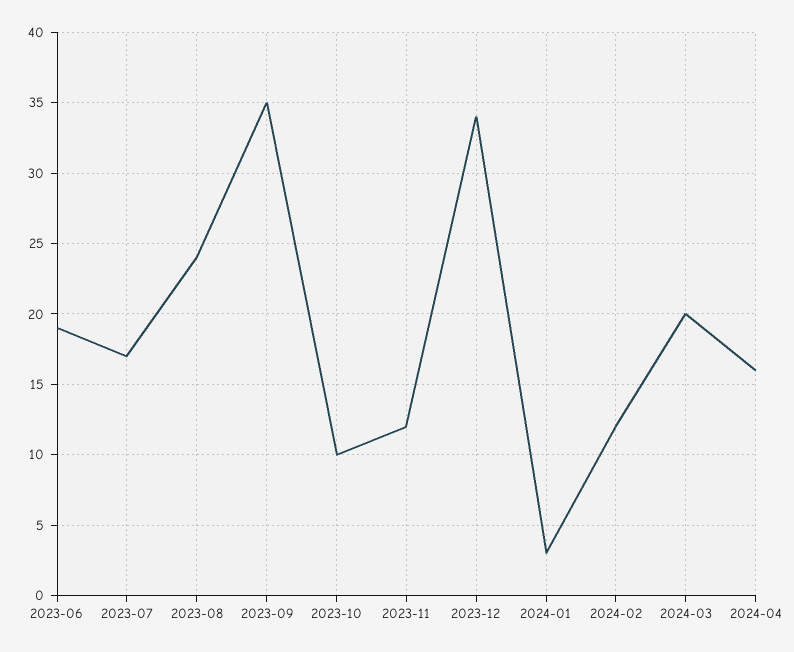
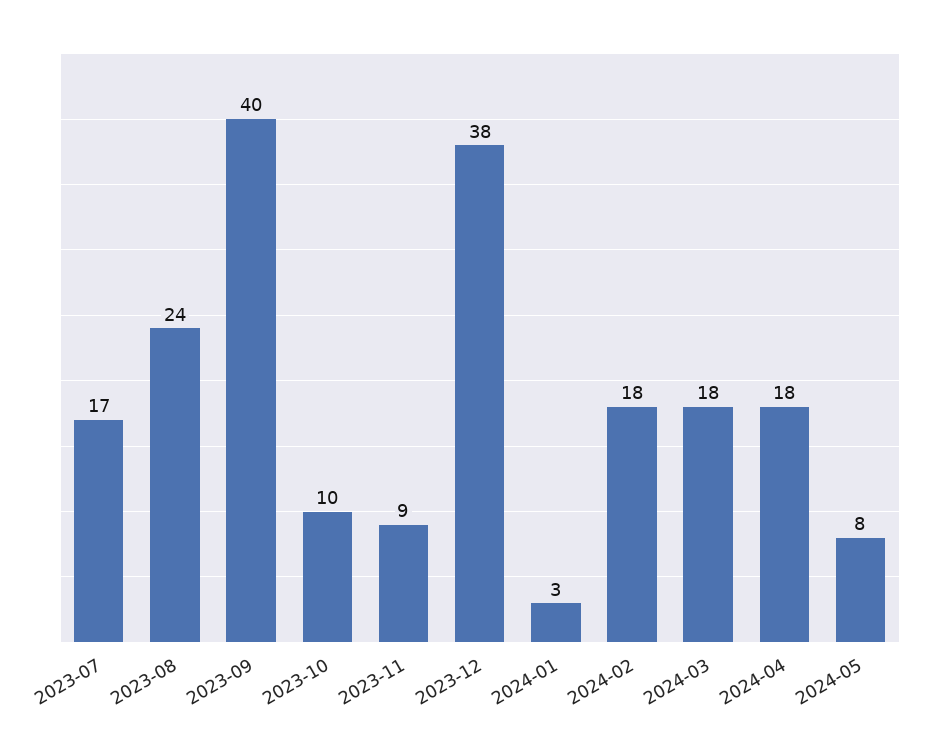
2023-06: 19 -> none
2023-09: 35 -> 40
2023-11: 12 -> 9
2023-12: 34 -> 38
2024-02: 12 -> 18
2024-03: 20 -> 18
2024-04: 16 -> 18
2024-05: none -> 8

